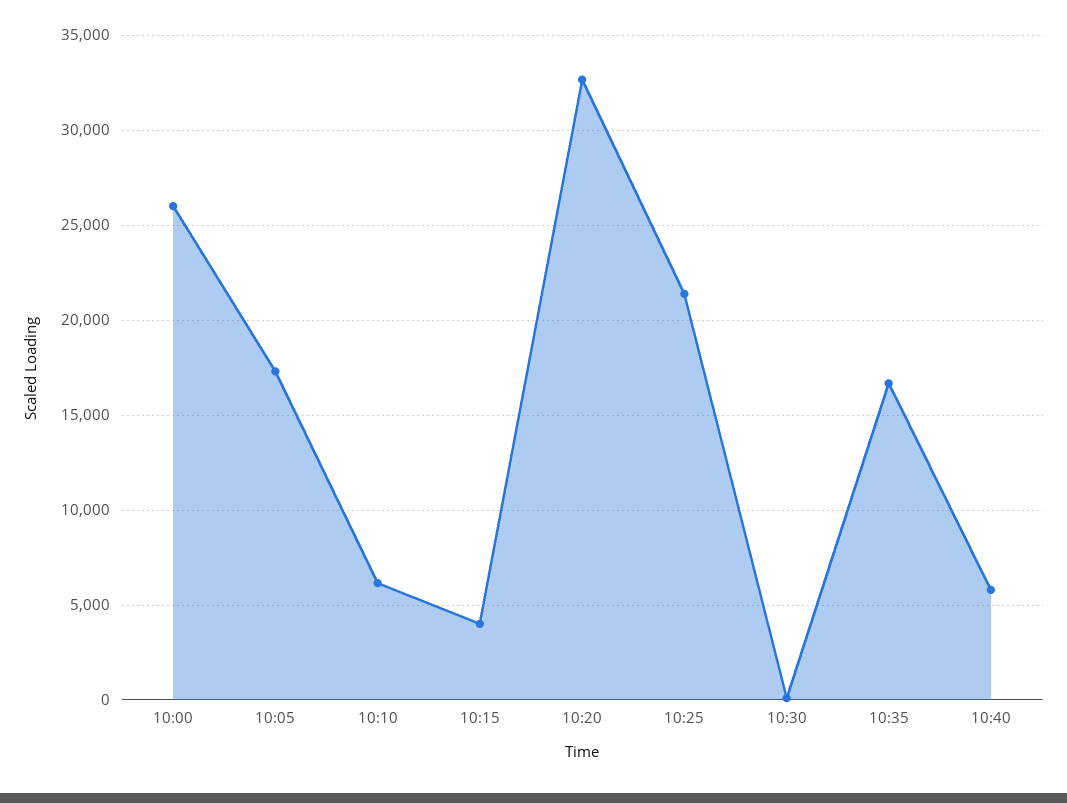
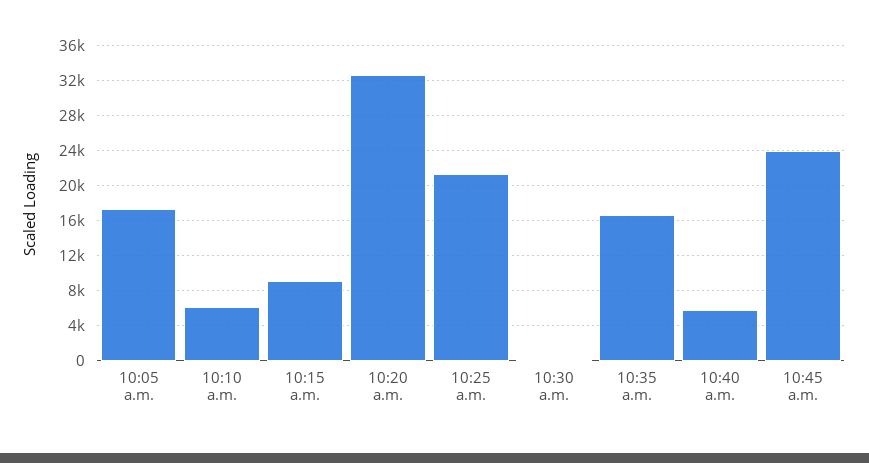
10:00: 26000 -> none
10:15: 4000 -> 9000
10:45 a.m.: none -> 24000

